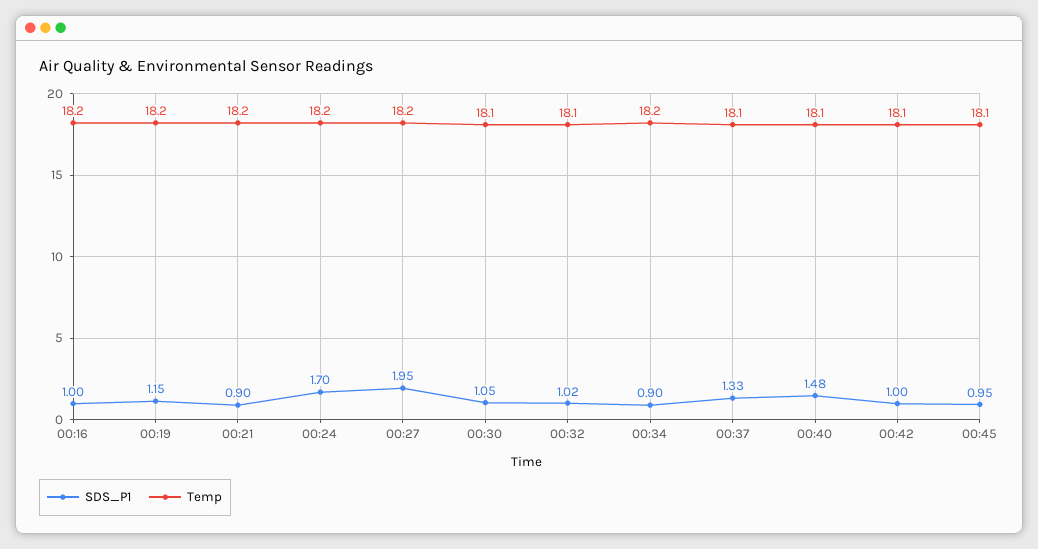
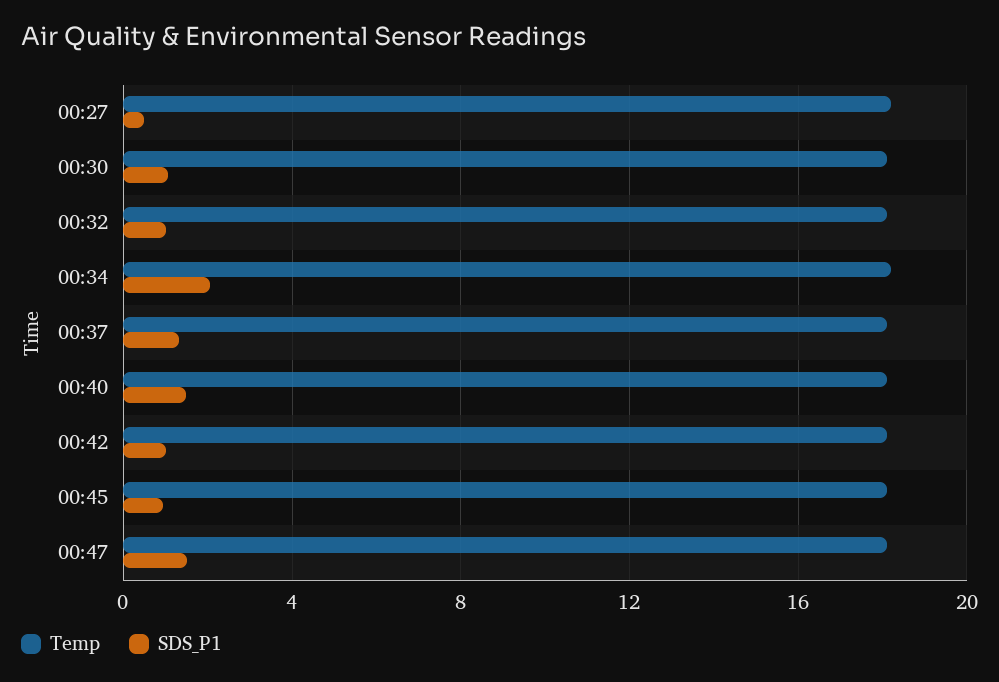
SDS_P1, 00:16: 1 -> none
Temp, 00:16: 18.2 -> none
SDS_P1, 00:19: 1.15 -> none
Temp, 00:19: 18.2 -> none
SDS_P1, 00:21: 0.9 -> none
Temp, 00:21: 18.2 -> none
SDS_P1, 00:24: 1.7 -> none
Temp, 00:24: 18.2 -> none
SDS_P1, 00:27: 1.95 -> 0.5
SDS_P1, 00:34: 0.9 -> 2
Temp, 00:47: none -> 18
SDS_P1, 00:47: none -> 1.5

